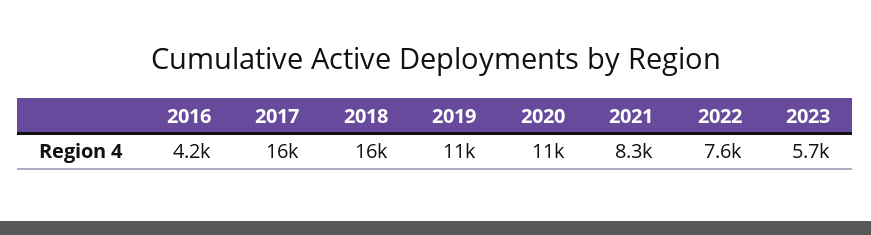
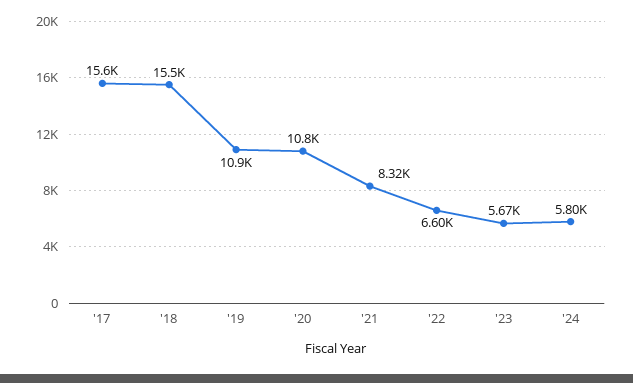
2016: 4200 -> none
2022: 7600 -> 6600
'24: none -> 5800

